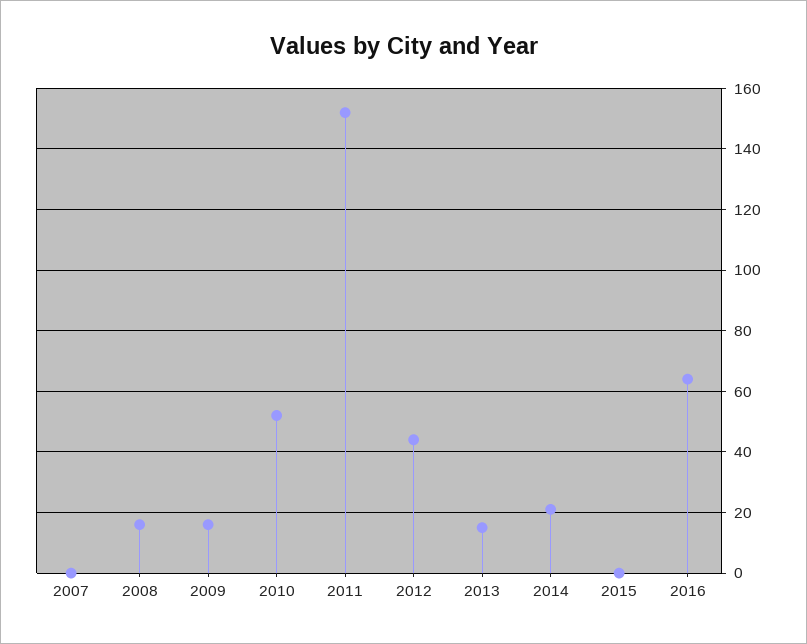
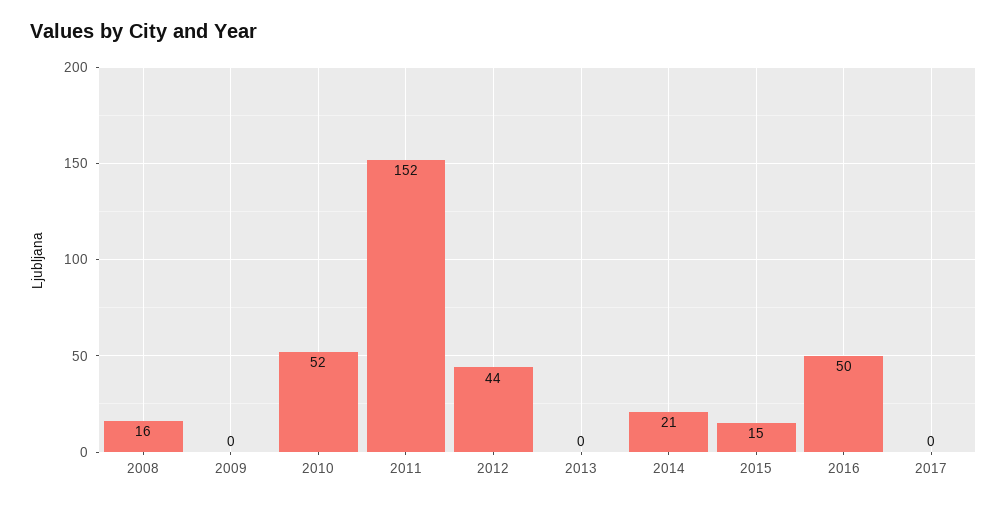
2007: 0 -> none
2009: 15 -> 0
2013: 15 -> 0
2015: 0 -> 15
2016: 65 -> 50
2017: none -> 0

